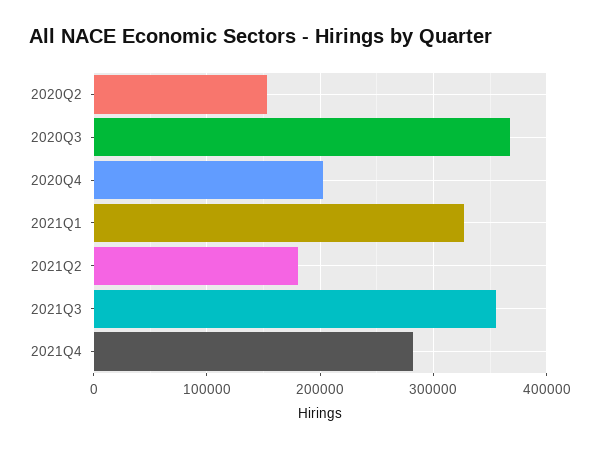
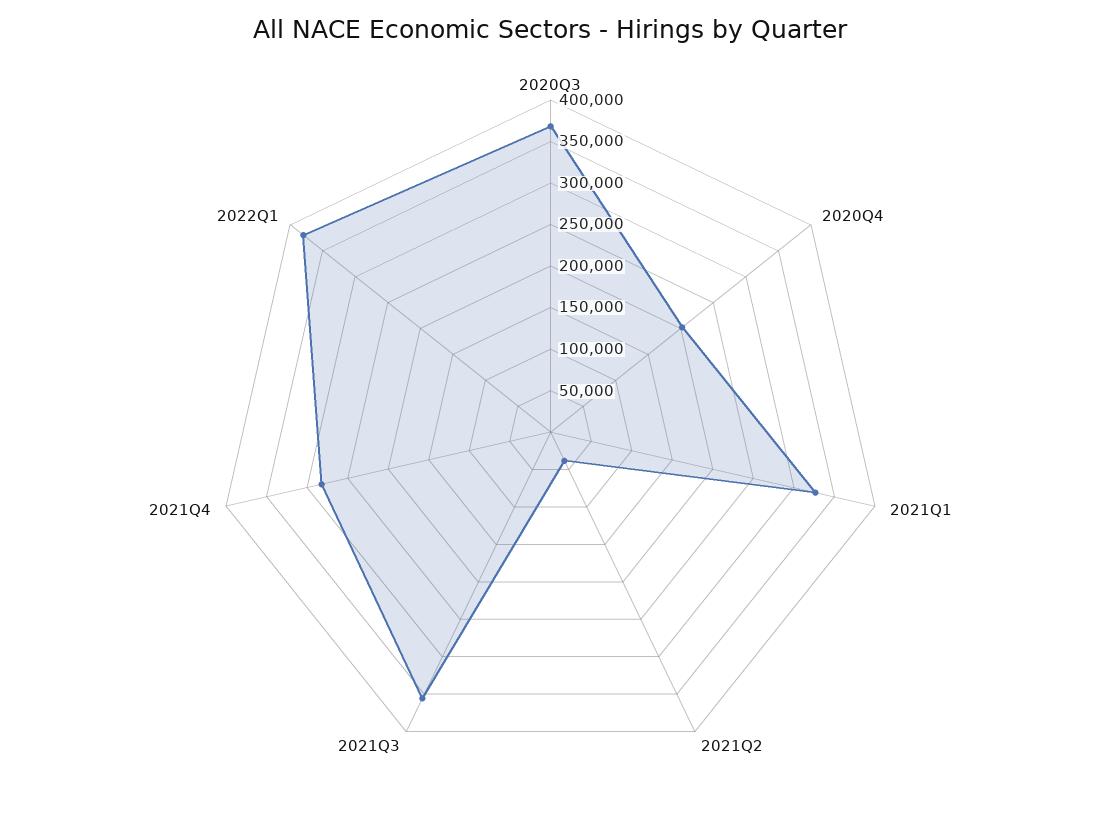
2020Q2: 150000 -> none
2021Q2: 180000 -> 40000
2022Q1: none -> 380000

